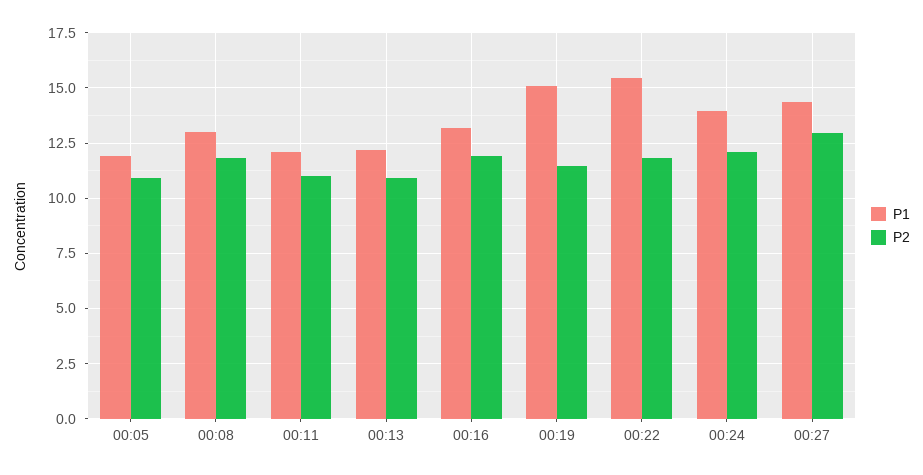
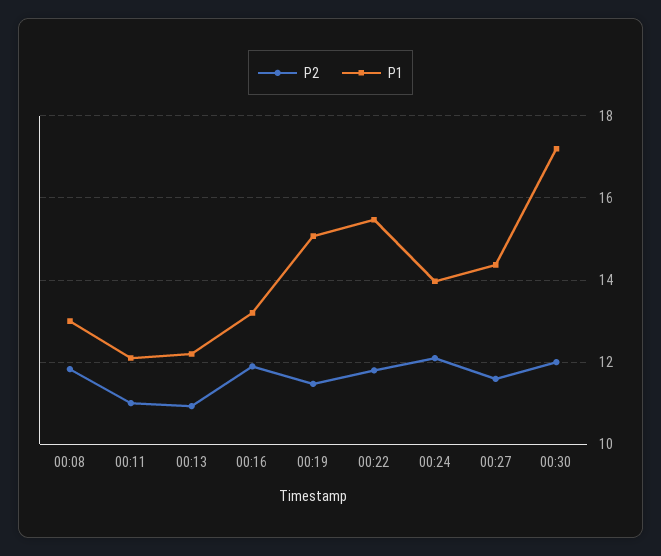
P1, 00:05: 12 -> none
P2, 00:05: 11 -> none
P2, 00:27: 13 -> 11.6
P2, 00:30: none -> 12
P1, 00:30: none -> 17.2

